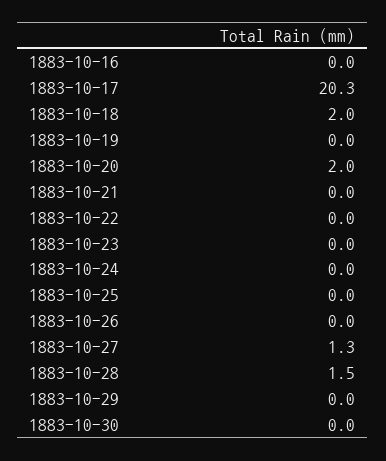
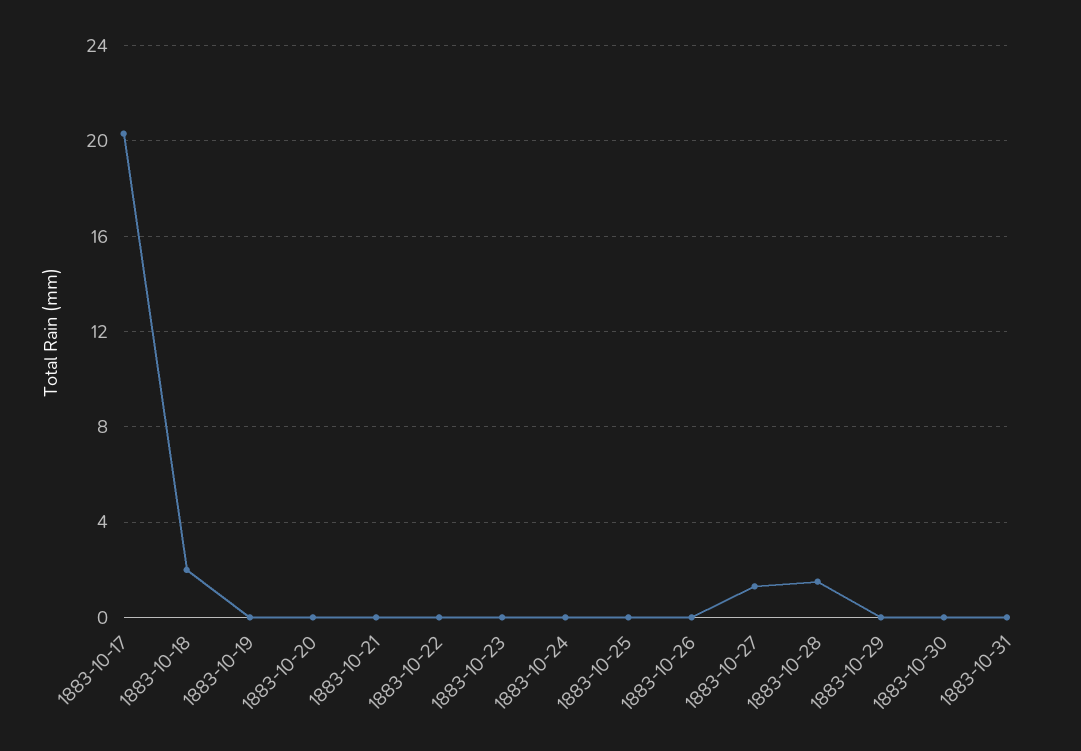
1883-10-16: 0 -> none
1883-10-20: 2 -> 0
1883-10-31: none -> 0

